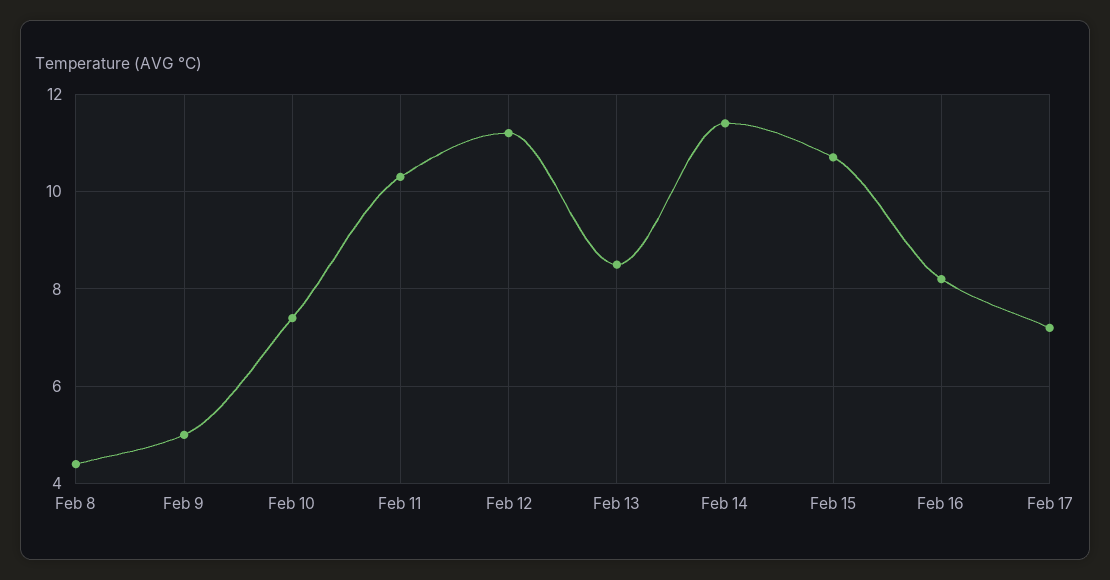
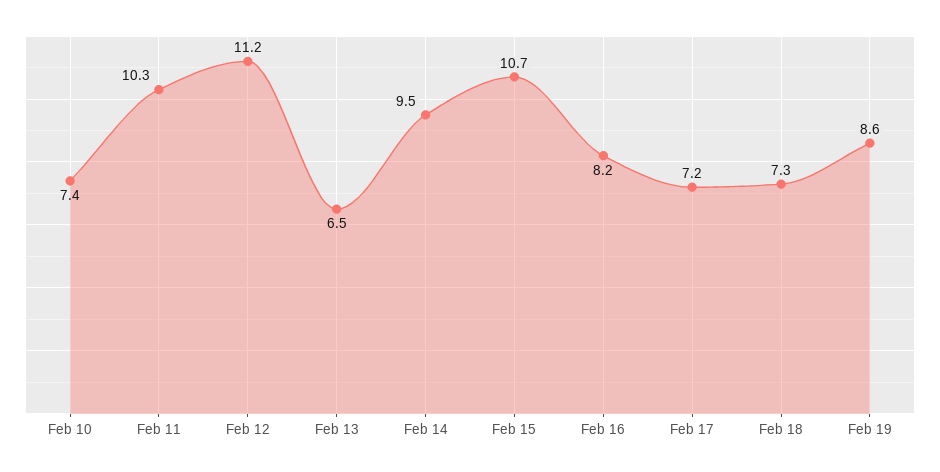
Feb 8: 4.5 -> none
Feb 9: 5 -> none
Feb 13: 8.5 -> 6.5
Feb 14: 11.5 -> 9.5
Feb 18: none -> 7.3
Feb 19: none -> 8.6

